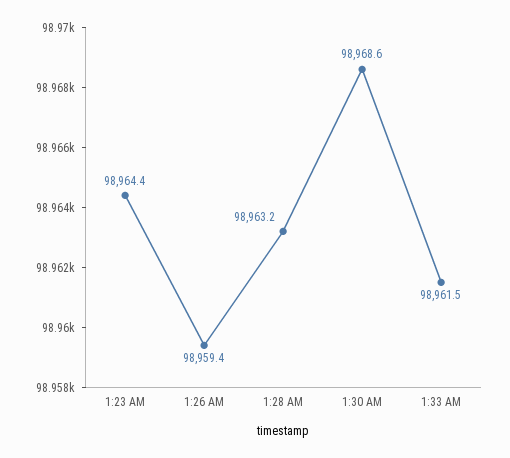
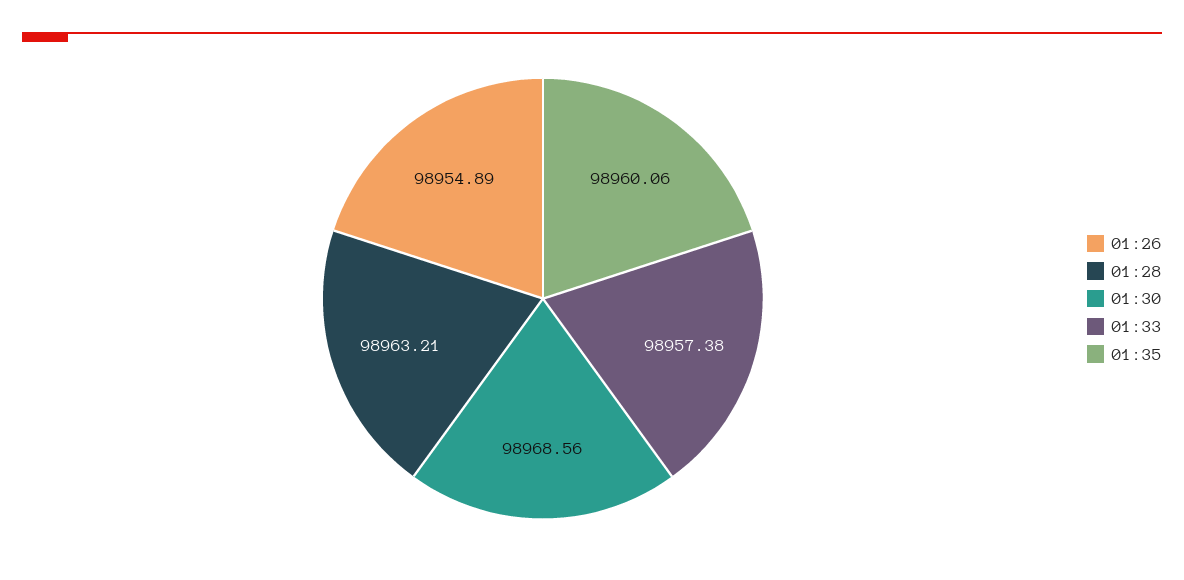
1:23 AM: 98964.4 -> none
1:26 AM: 98959.4 -> 98954.89
1:33 AM: 98961.5 -> 98957.38
01:35: none -> 98960.06

